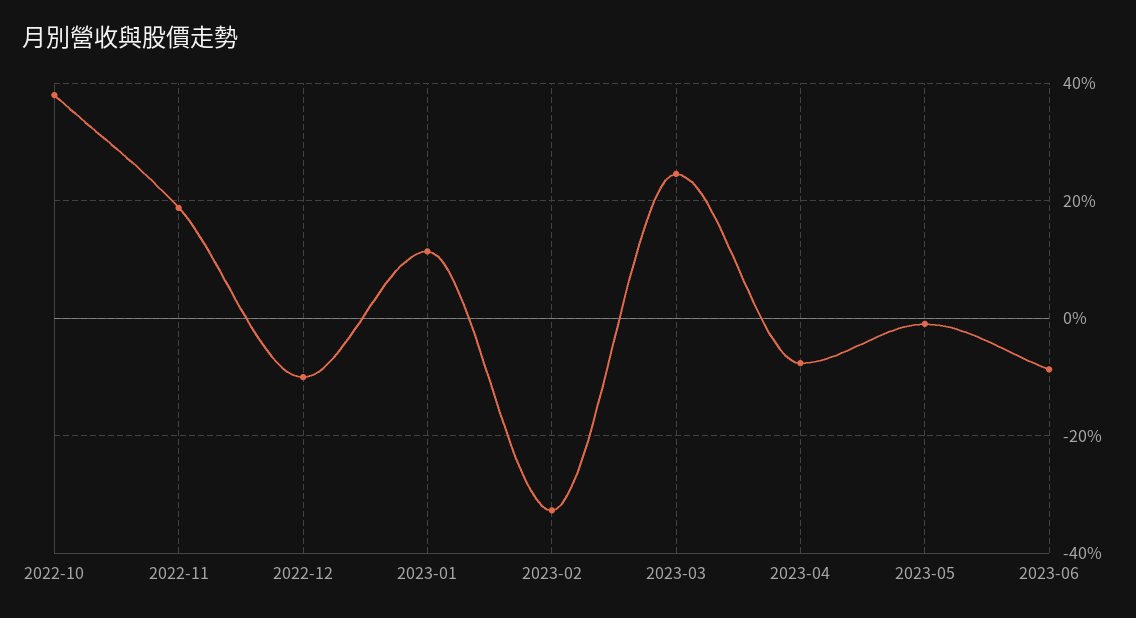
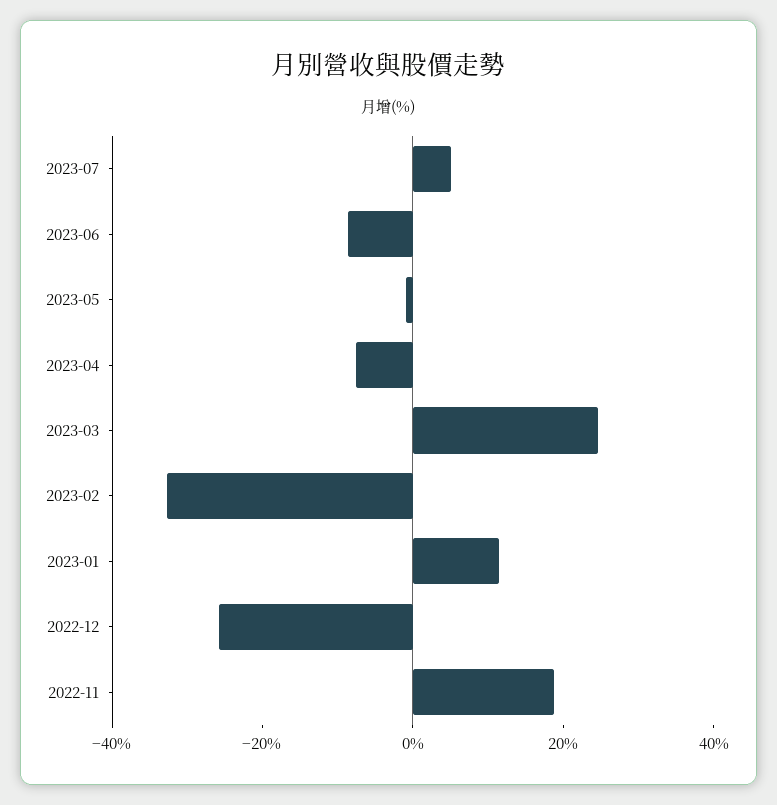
2022-10: 38 -> none
2022-12: -10 -> -25
2023-07: none -> 5

